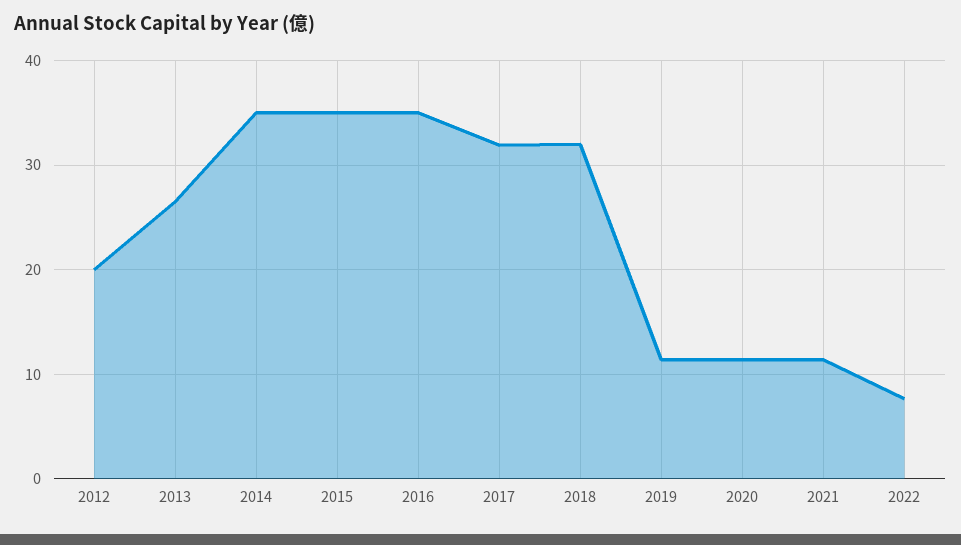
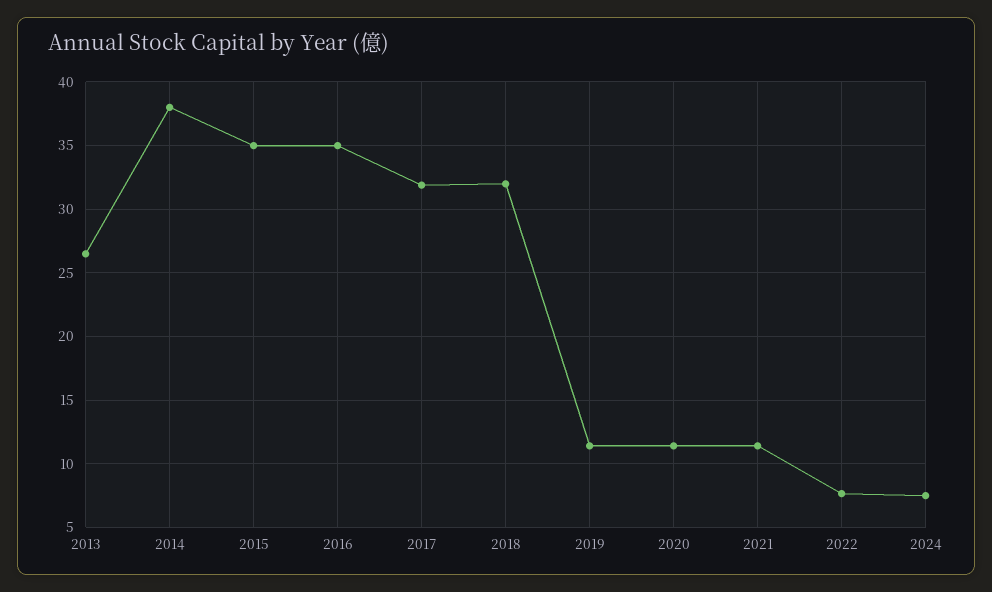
2012: 20 -> none
2014: 35 -> 38
2024: none -> 7.5

